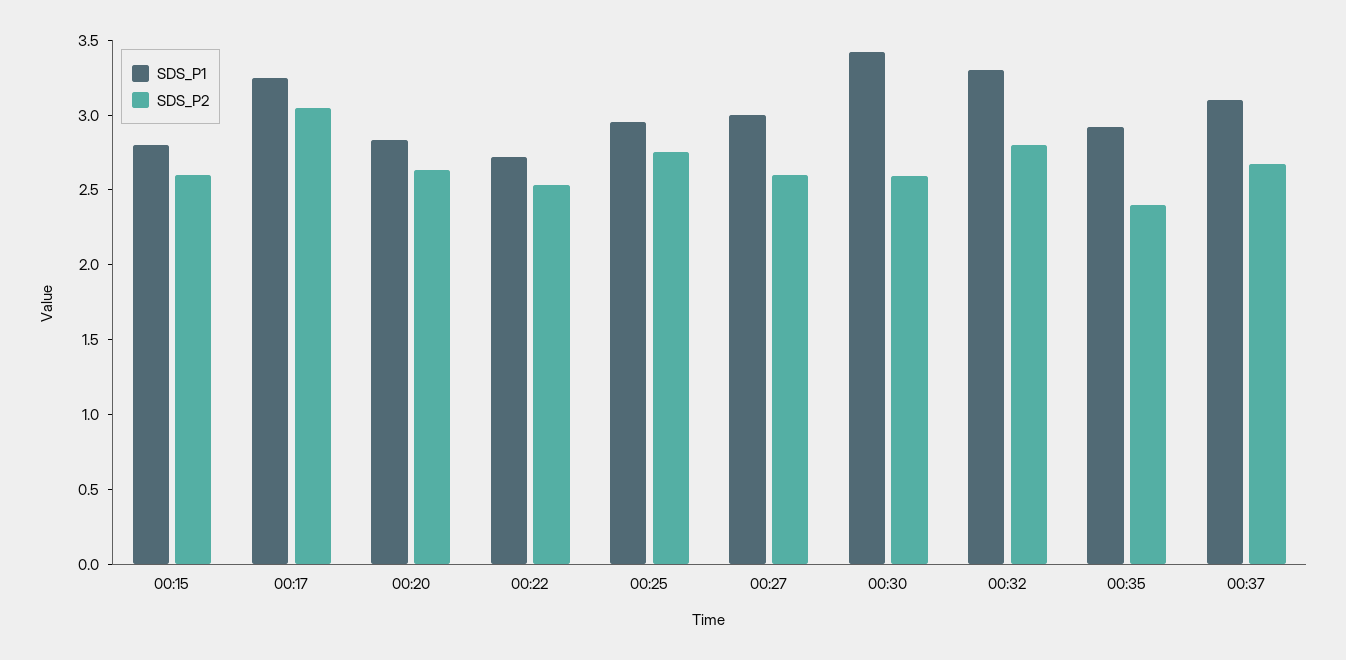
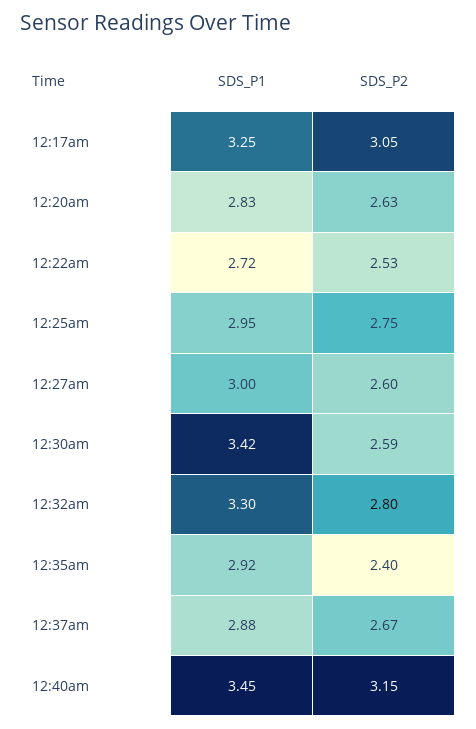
SDS_P1, 00:15: 2.8 -> none
SDS_P2, 00:15: 2.6 -> none
SDS_P1, 00:37: 3.1 -> 2.88
SDS_P1, 12:40am: none -> 3.45
SDS_P2, 12:40am: none -> 3.15

